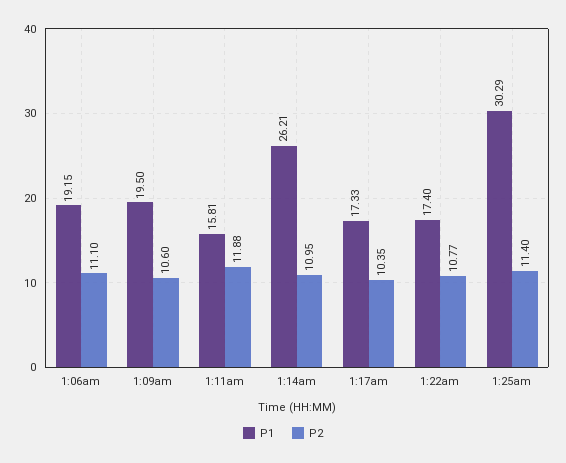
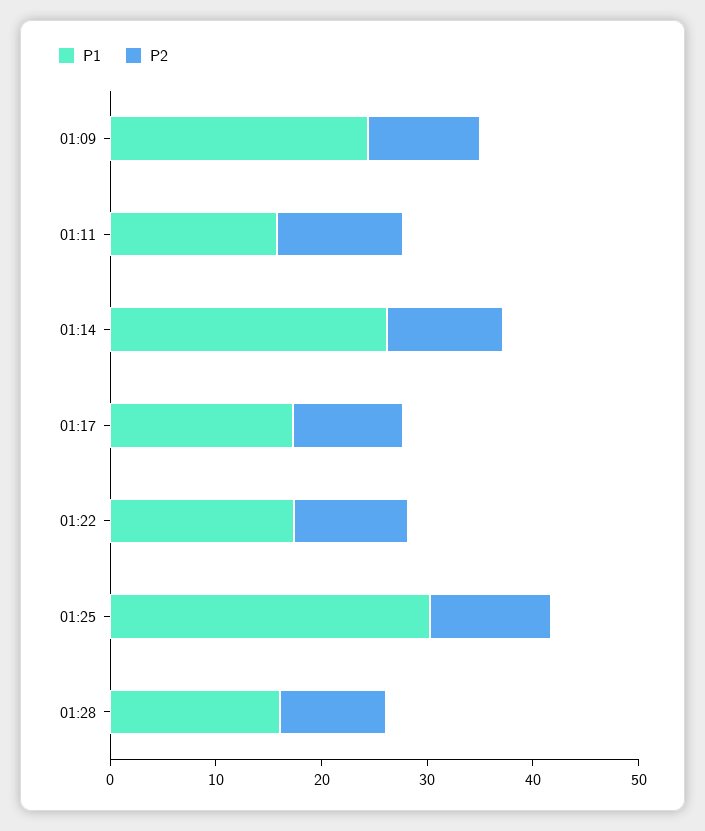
P1, 1:06am: 19.15 -> none
P2, 1:06am: 11.1 -> none
P1, 1:09am: 19.5 -> 24
P1, 01:28: none -> 16
P2, 01:28: none -> 10

